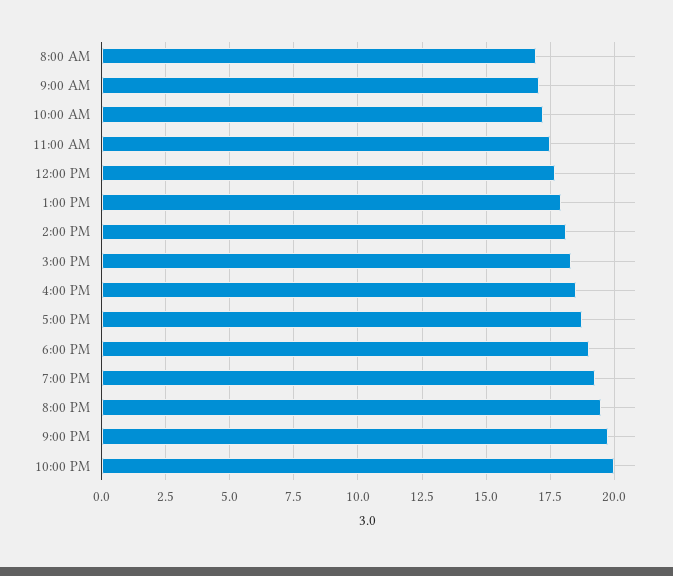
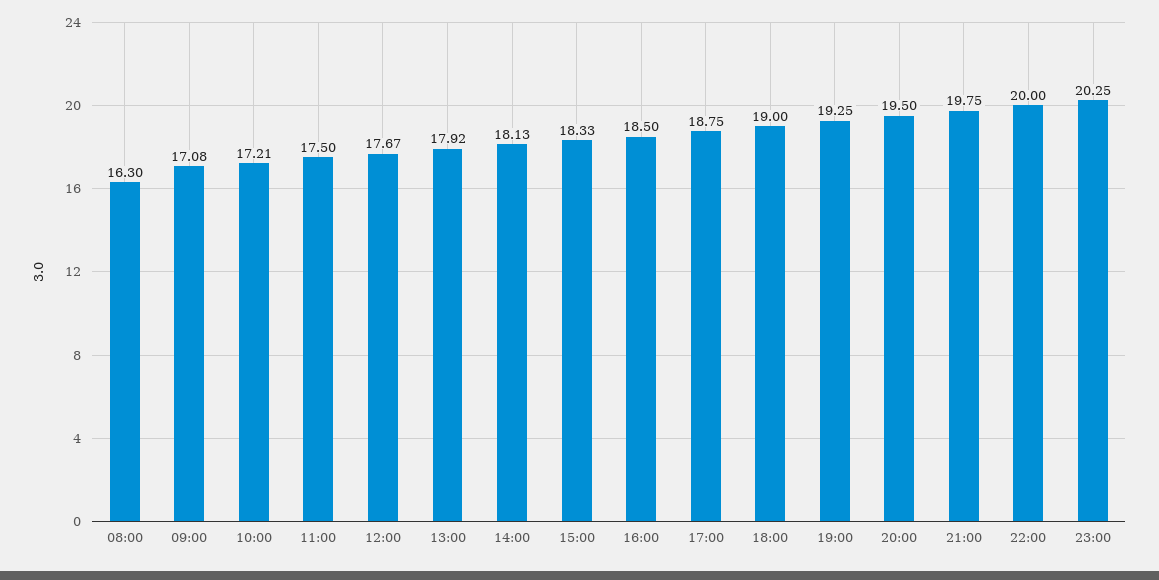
8:00 AM: 17 -> 16.3
23:00: none -> 20.25

